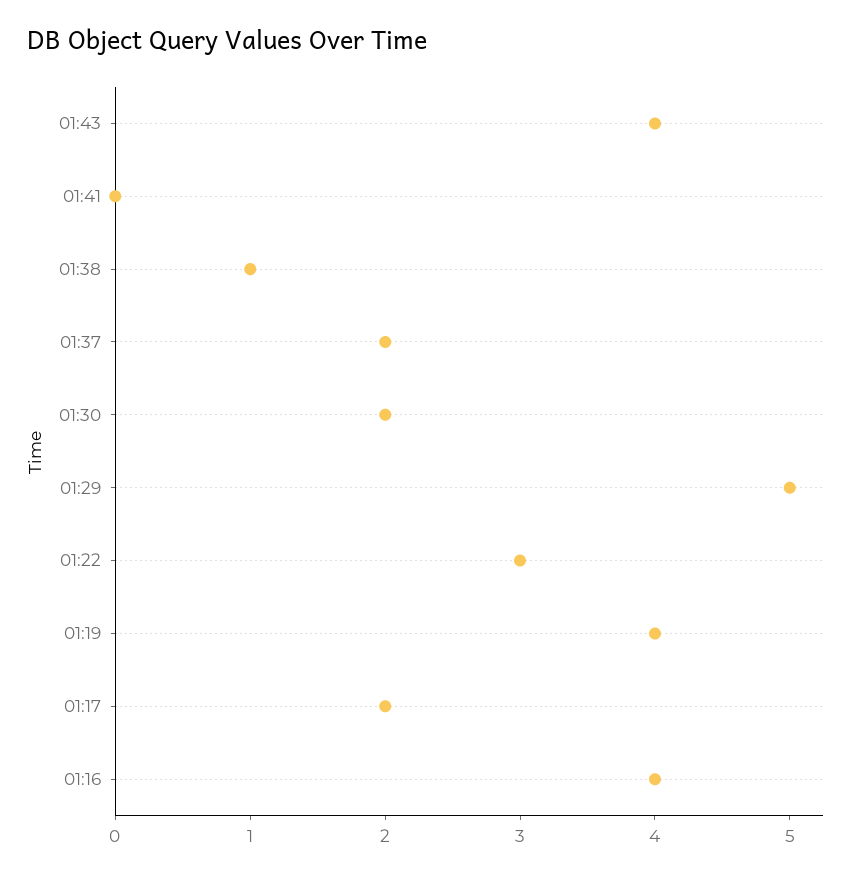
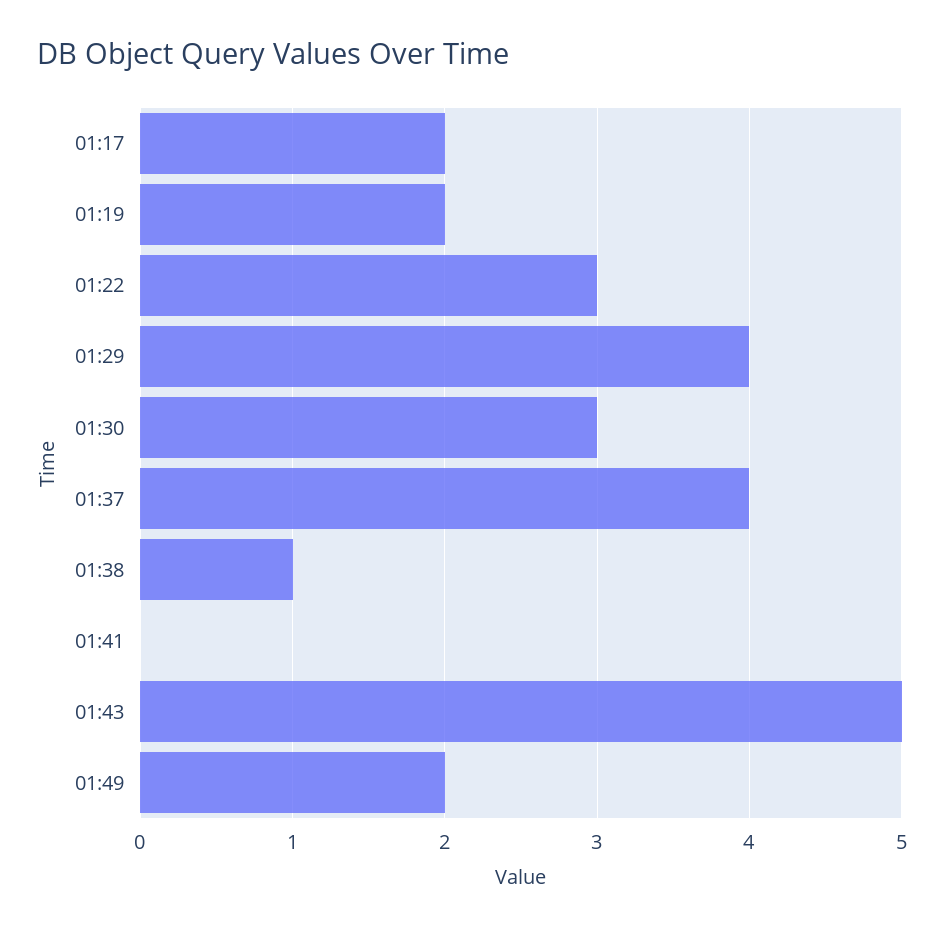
01:43: 4 -> 5
01:37: 2 -> 4
01:30: 2 -> 3
01:29: 5 -> 4
01:19: 4 -> 2
01:16: 4 -> none
01:49: none -> 2

